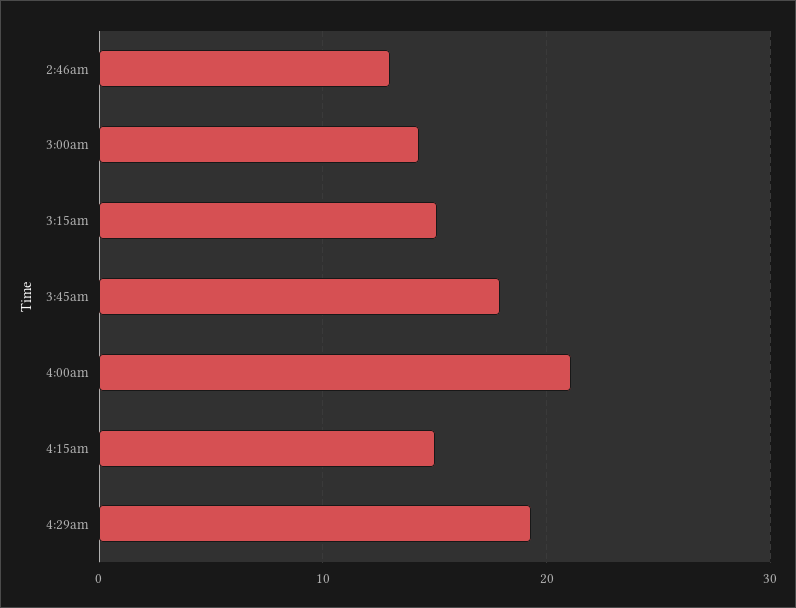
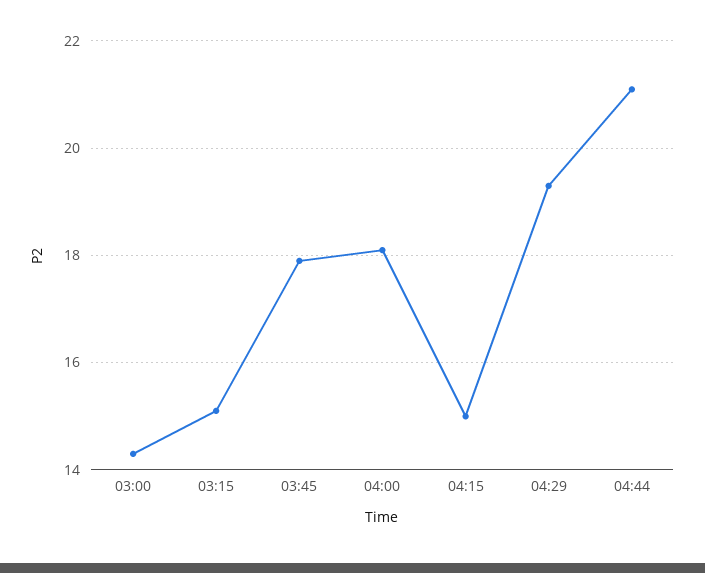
2:46am: 13 -> none
4:00am: 21 -> 18
04:44: none -> 21

